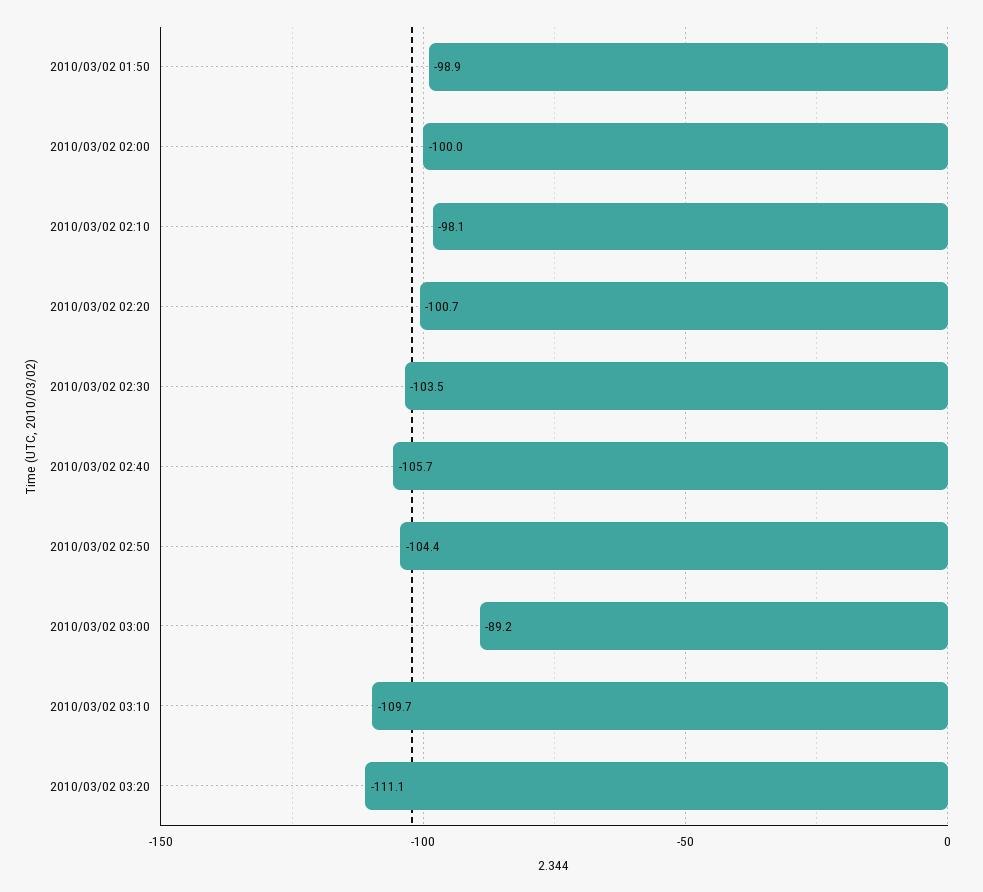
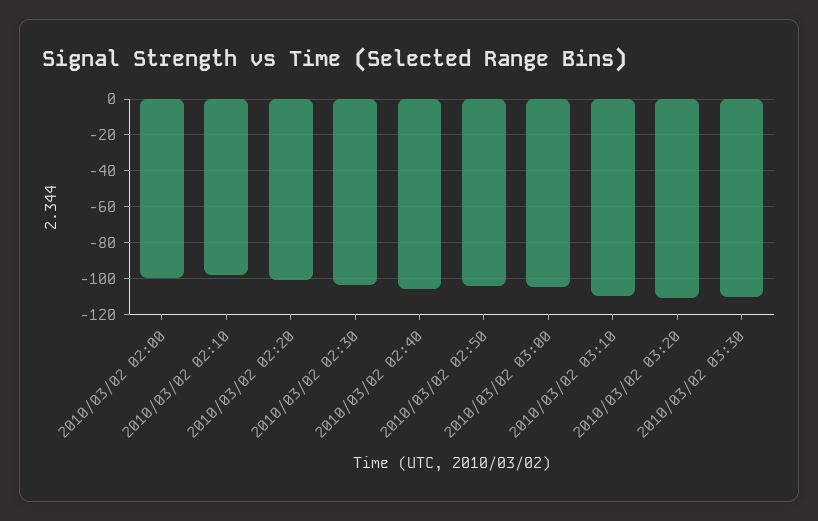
2010/03/02 01:50: -98.9 -> none
2010/03/02 03:00: -89.2 -> -105
2010/03/02 03:30: none -> -110

